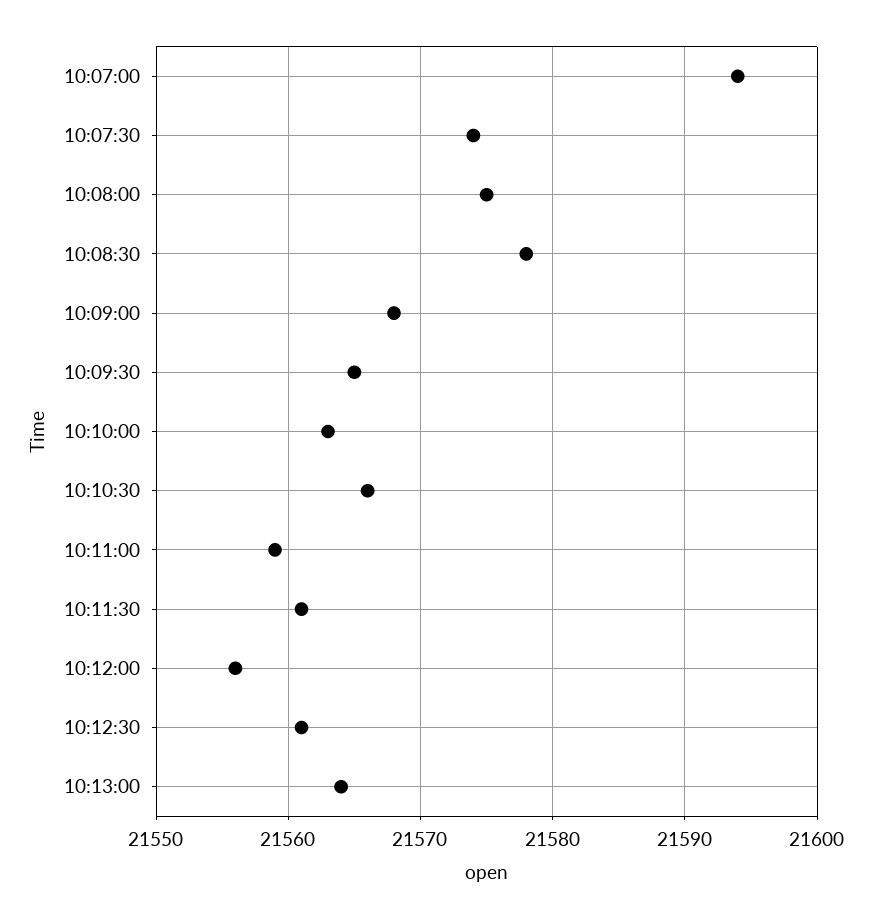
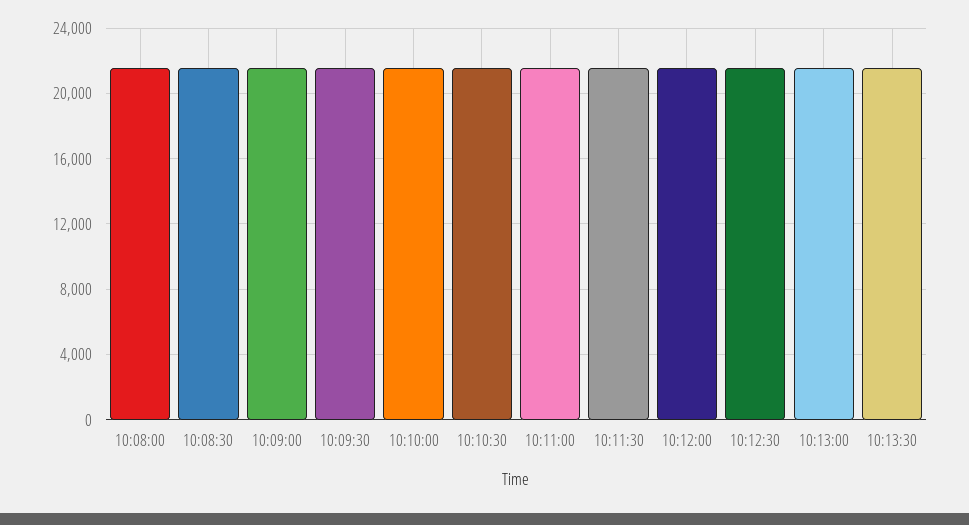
10:07:00: 21594 -> none
10:07:30: 21574 -> none
10:13:30: none -> 21500

